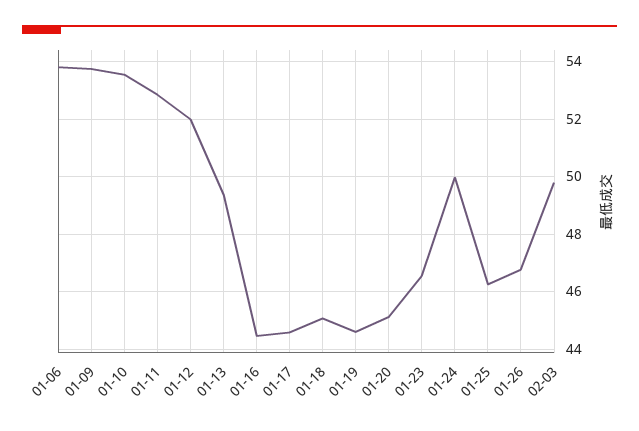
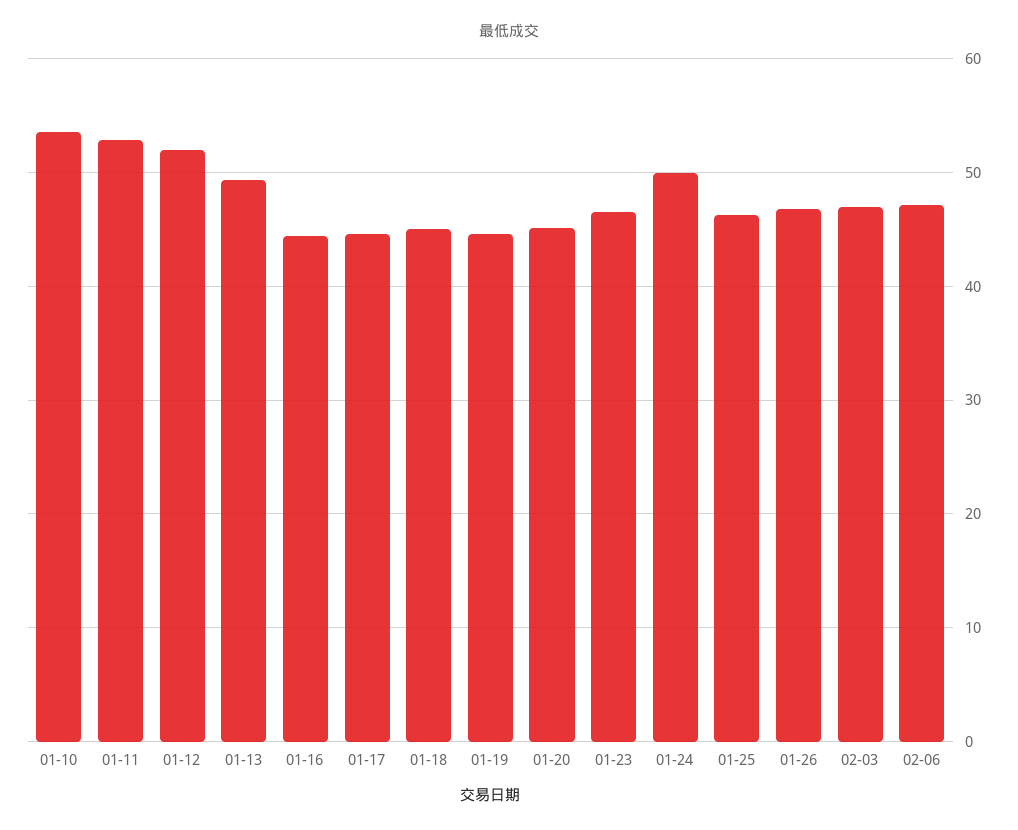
01-06: 53.75 -> none
01-09: 53.75 -> none
02-03: 49.75 -> 47
02-06: none -> 47

